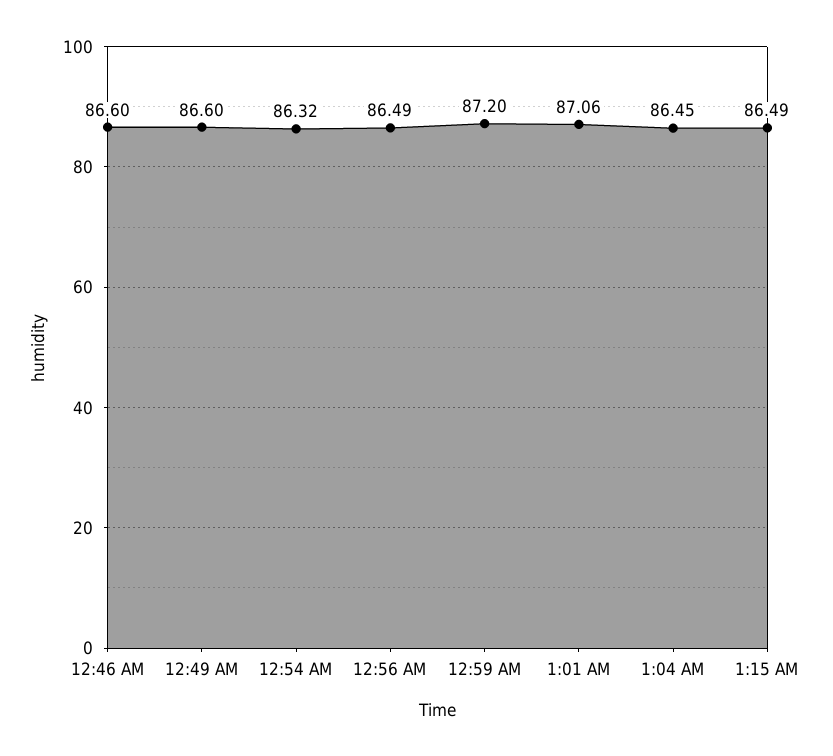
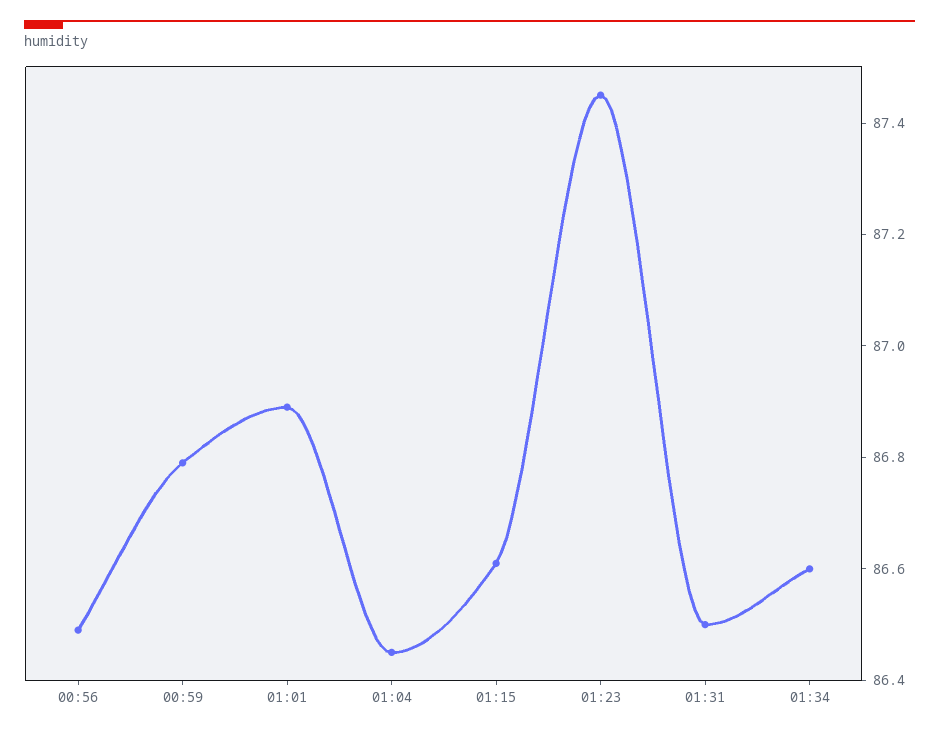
12:46 AM: 86.6 -> none
12:49 AM: 86.6 -> none
12:54 AM: 86.32 -> none
12:59 AM: 87.2 -> 86.8
1:01 AM: 87.06 -> 86.9
1:15 AM: 86.49 -> 86.6
01:23: none -> 87.45
01:31: none -> 86.5
01:34: none -> 86.6

